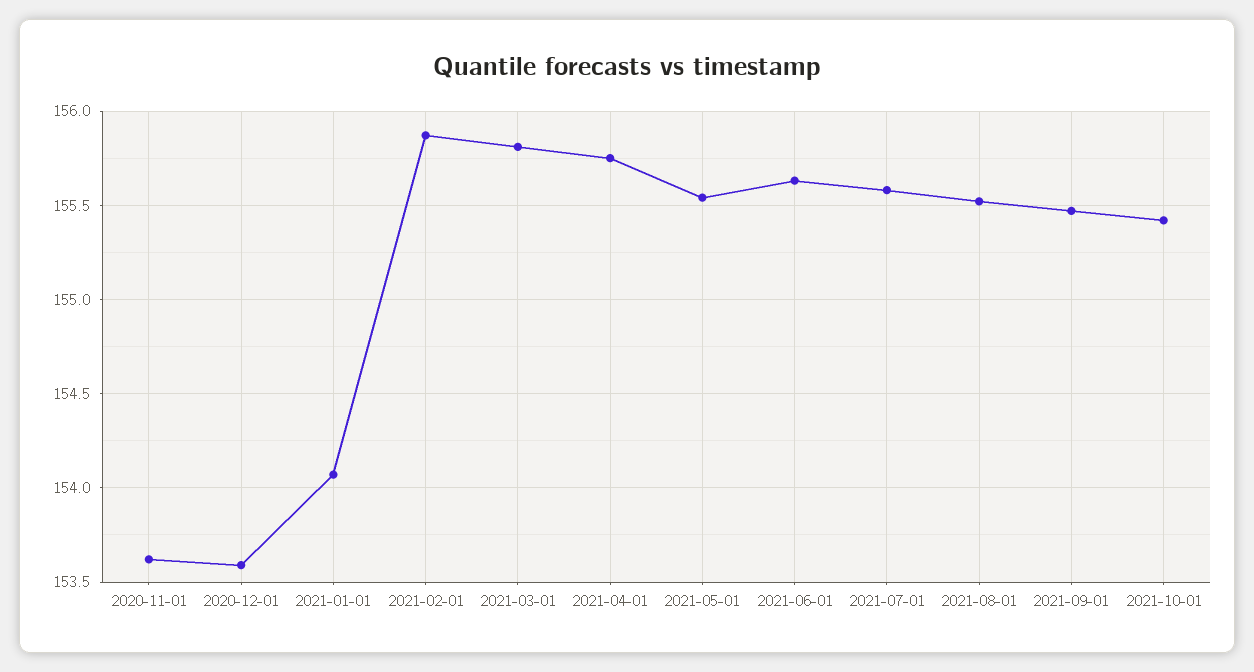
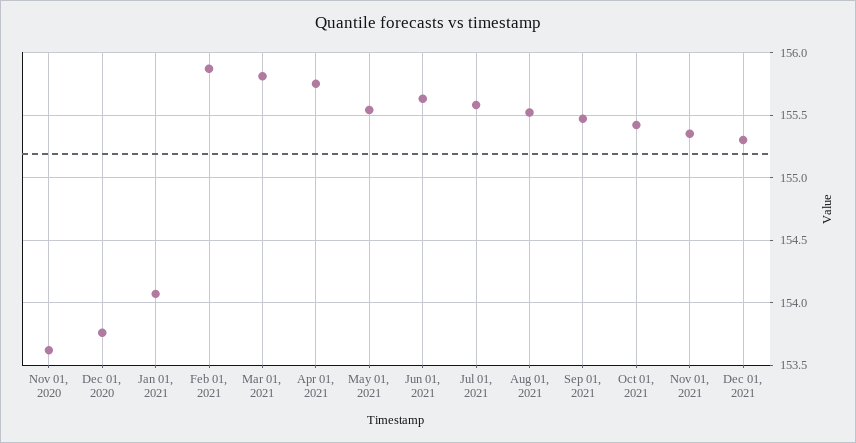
2020-12-01: 153.6 -> 153.75
Nov 01, 2021: none -> 155.35
Dec 01, 2021: none -> 155.3

